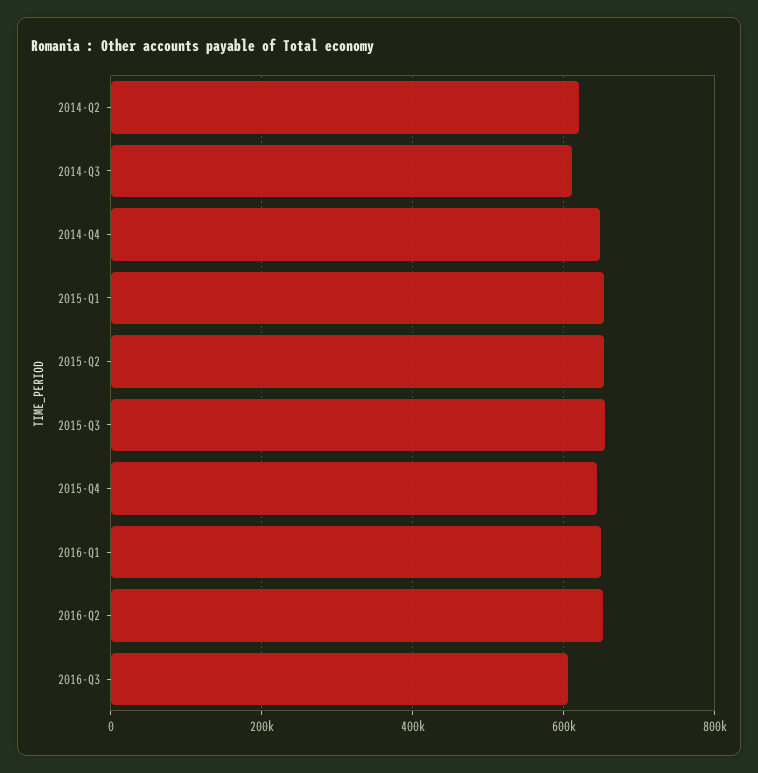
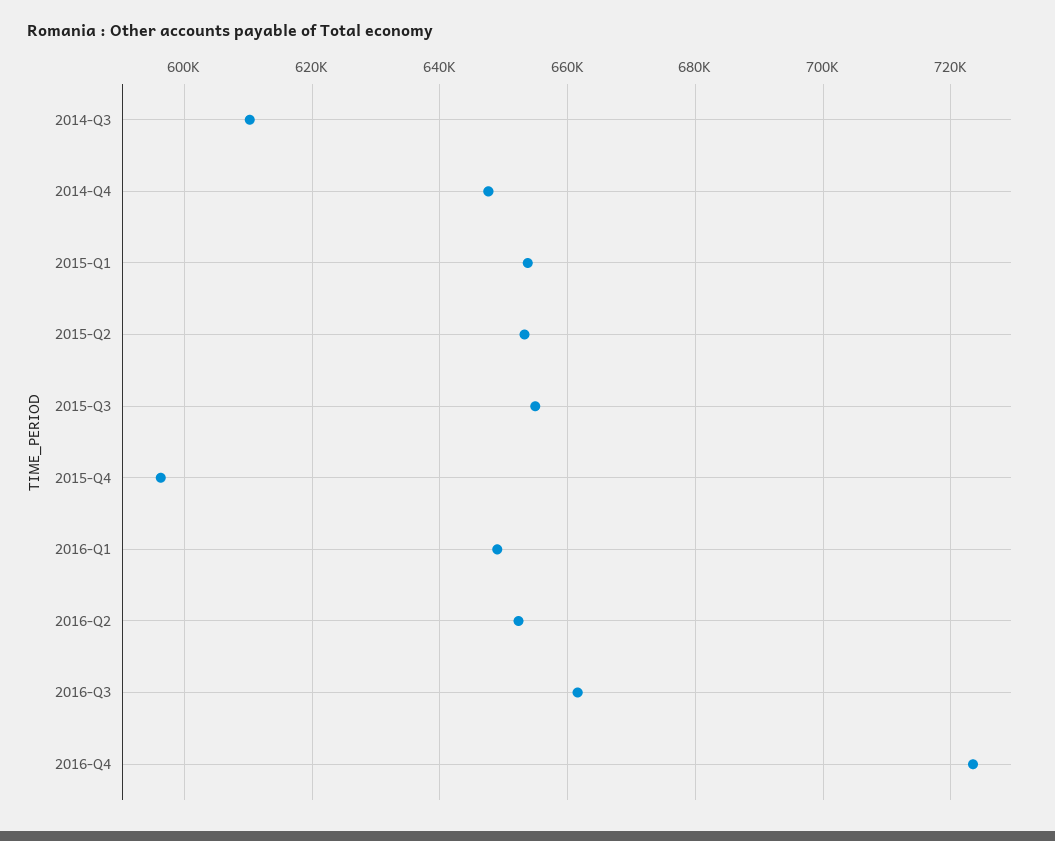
2014-Q2: 620000 -> none
2015-Q4: 640000 -> 596000
2016-Q3: 600000 -> 662000
2016-Q4: none -> 724000

